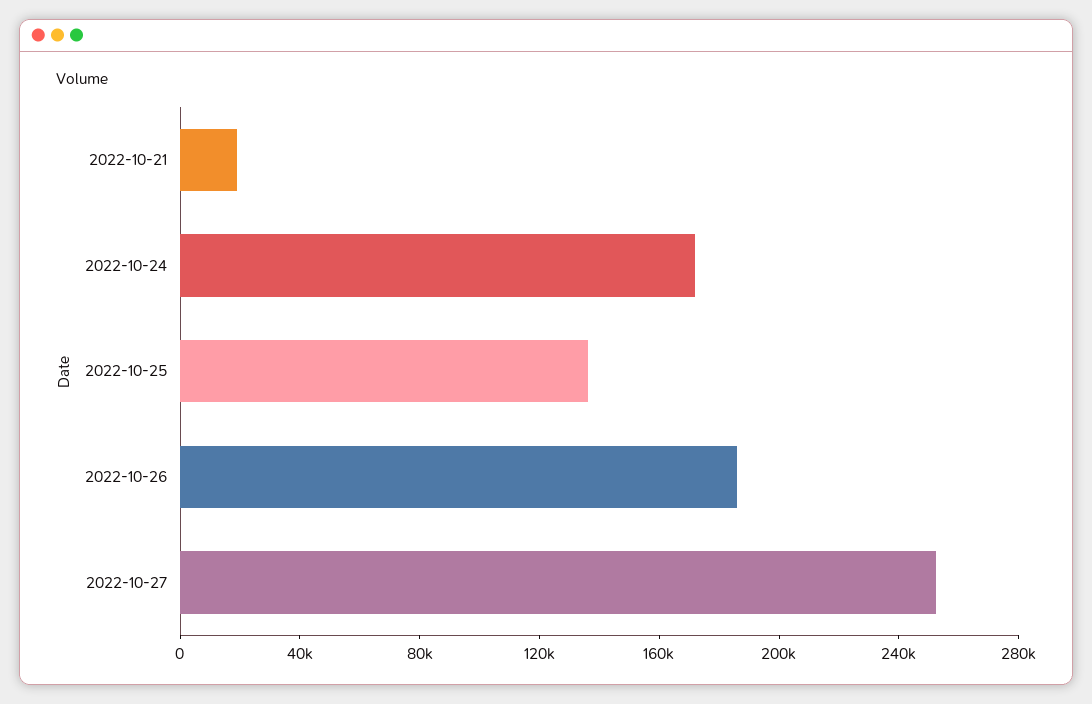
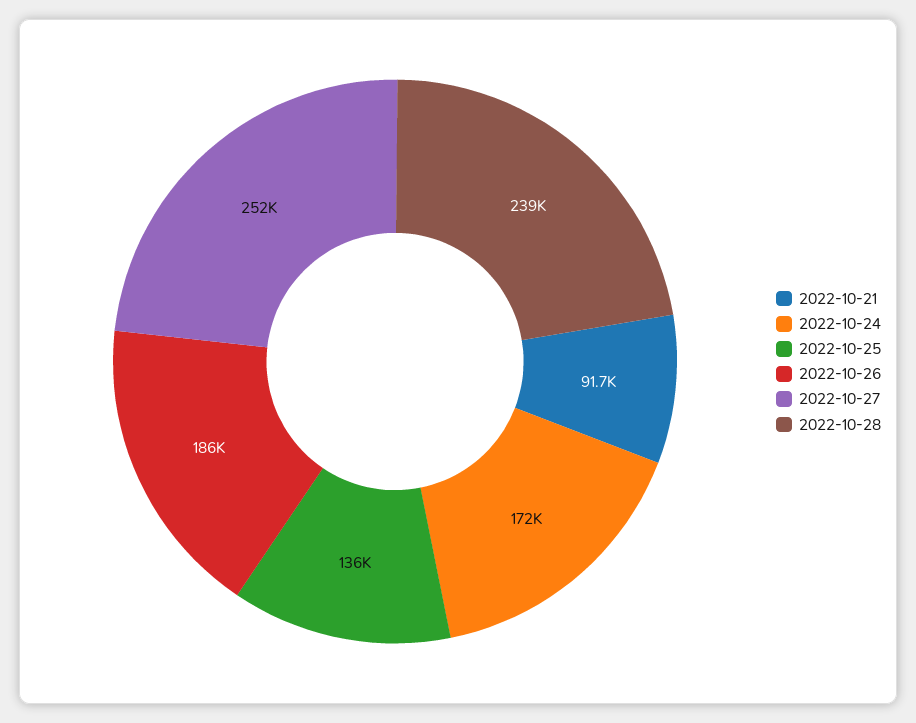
2022-10-21: 20000 -> 91700
2022-10-28: none -> 239000

